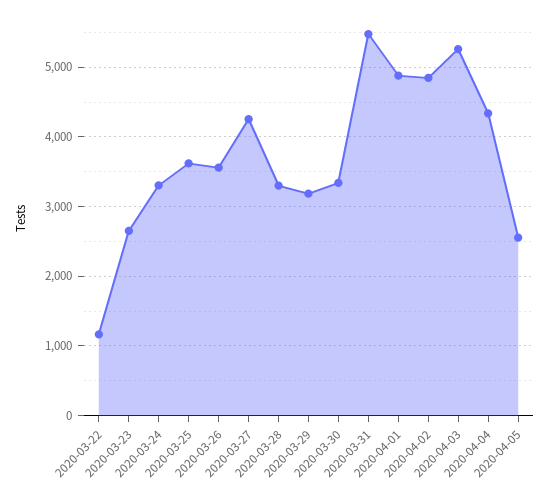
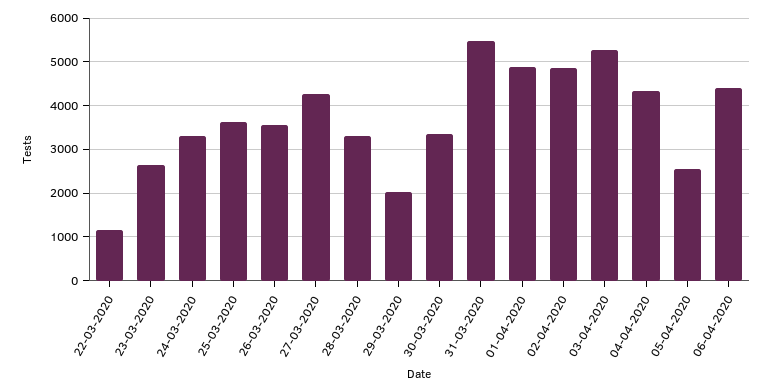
2020-03-29: 3200 -> 2000
06-04-2020: none -> 4400

